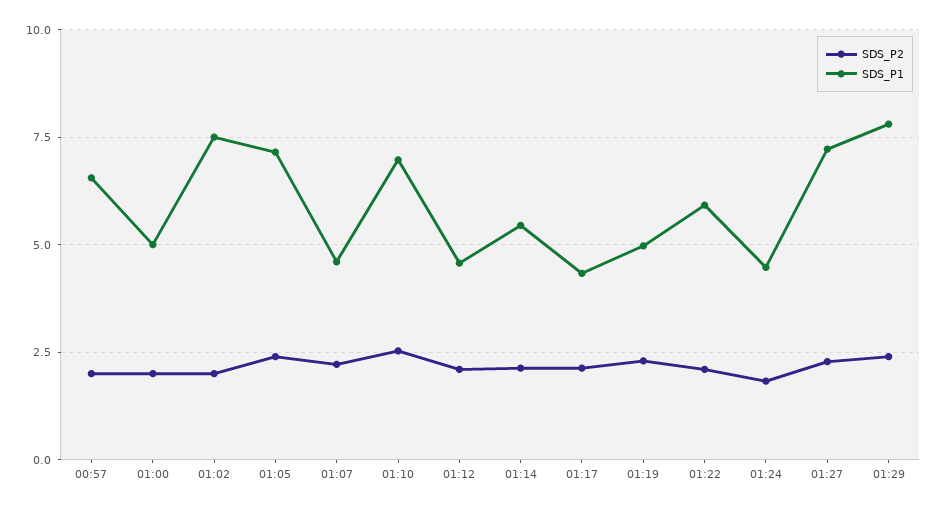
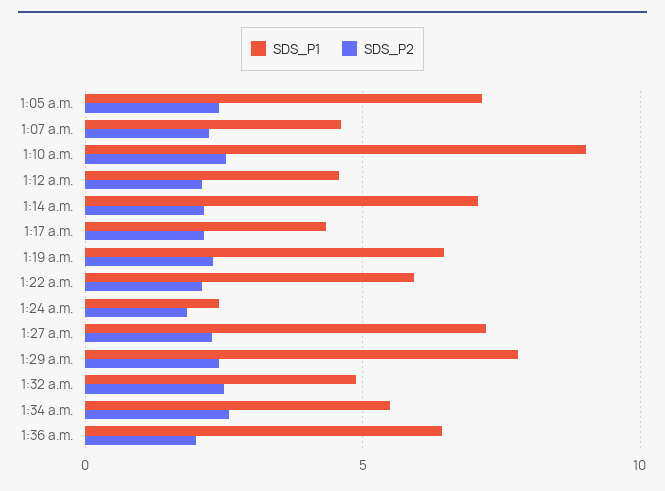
SDS_P2, 00:57: 2 -> none
SDS_P1, 00:57: 6.5 -> none
SDS_P2, 01:00: 2 -> none
SDS_P1, 01:00: 5 -> none
SDS_P2, 01:02: 2 -> none
SDS_P1, 01:02: 7.5 -> none
SDS_P1, 01:10: 7 -> 9
SDS_P1, 01:14: 5.5 -> 7
SDS_P1, 01:19: 5 -> 6.5
SDS_P1, 01:24: 4.5 -> 2.5
SDS_P1, 1:32 a.m.: none -> 5
SDS_P2, 1:32 a.m.: none -> 2.5
SDS_P1, 1:34 a.m.: none -> 5.5
SDS_P2, 1:34 a.m.: none -> 2.5
SDS_P1, 1:36 a.m.: none -> 6.5
SDS_P2, 1:36 a.m.: none -> 2

